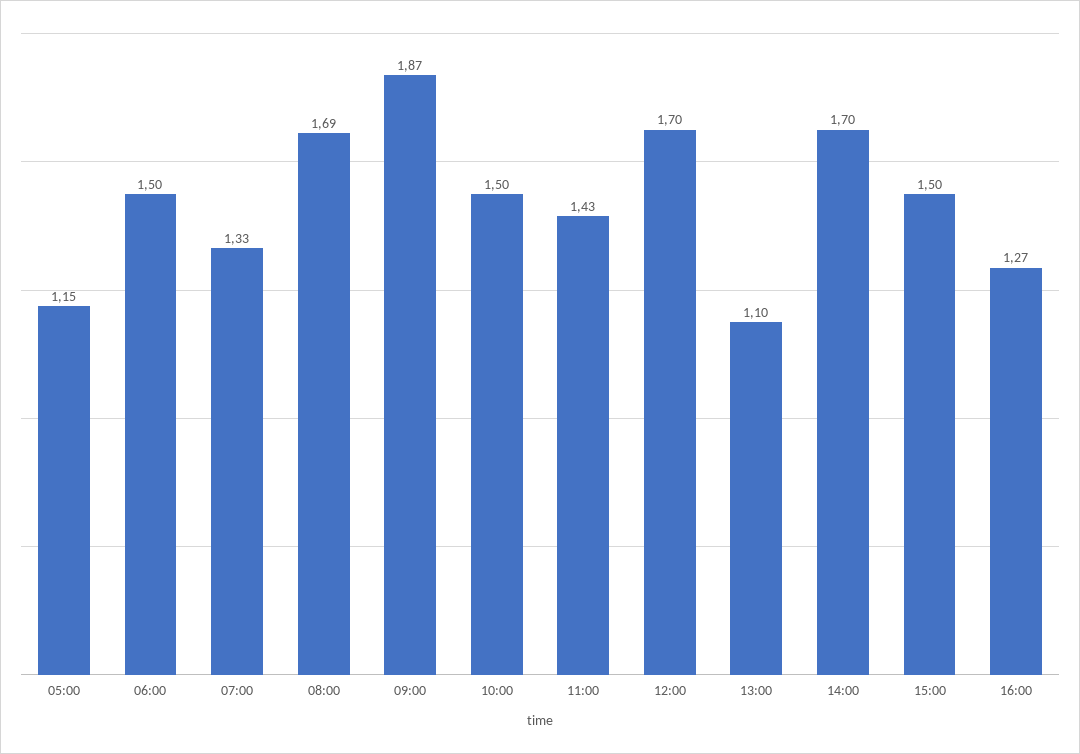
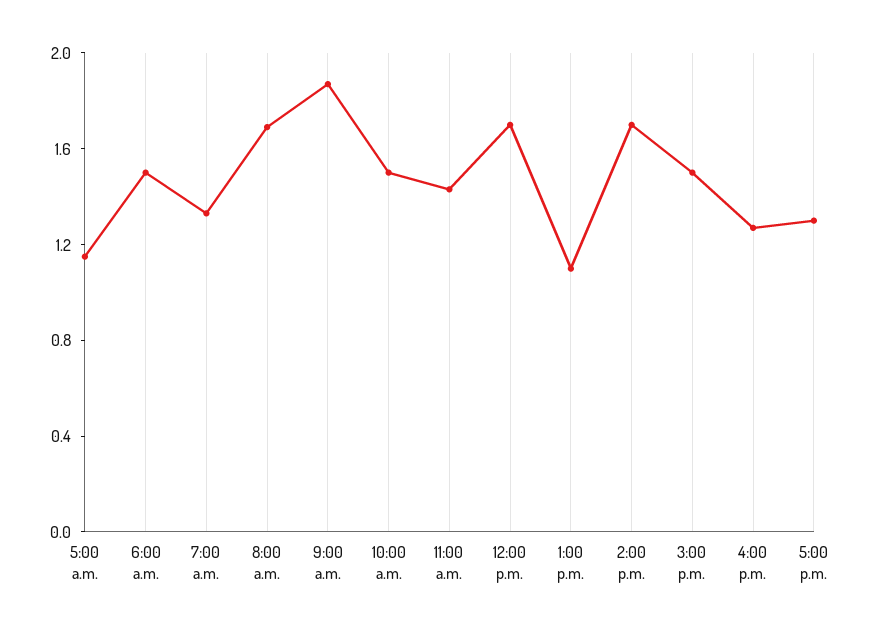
5:00 p.m.: none -> 1.3

